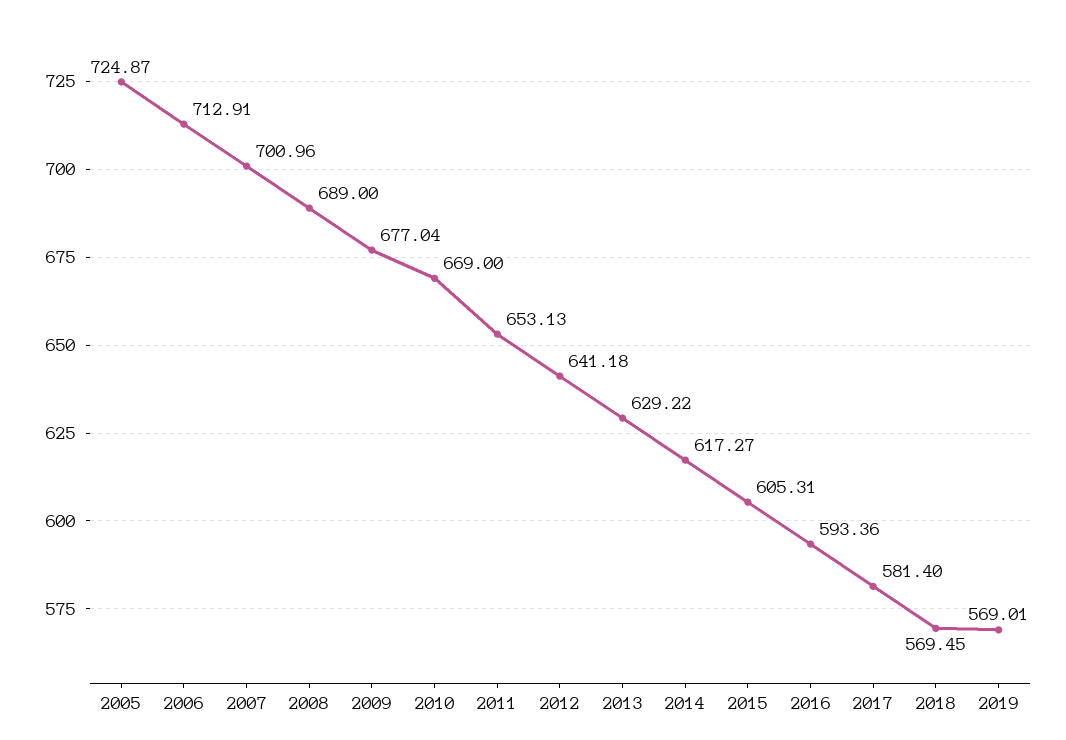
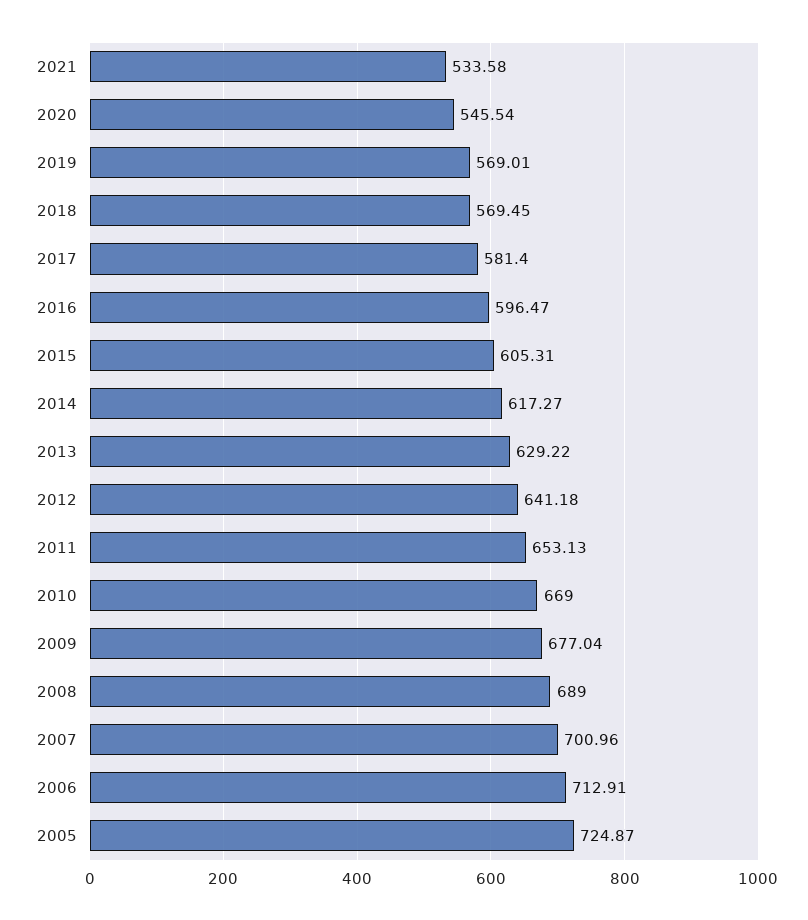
2016: 593.36 -> 596.47
2021: none -> 533.58
2020: none -> 545.54

